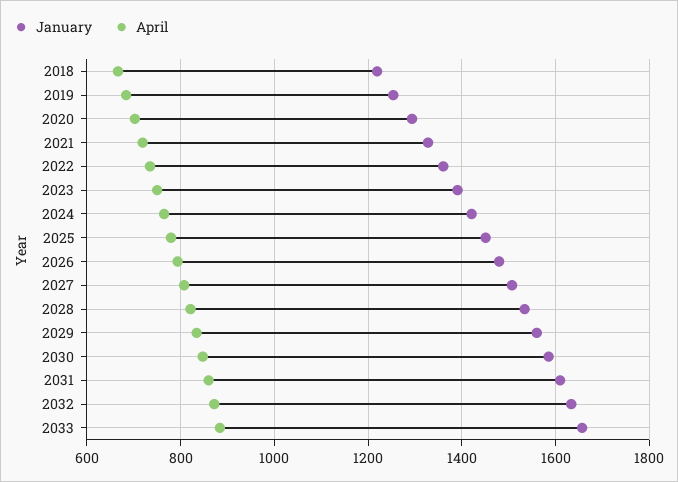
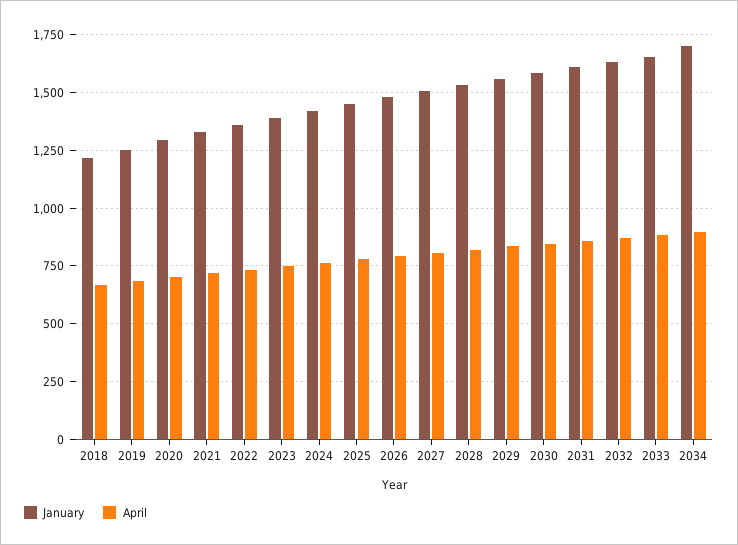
January, 2034: none -> 1700
April, 2034: none -> 900

